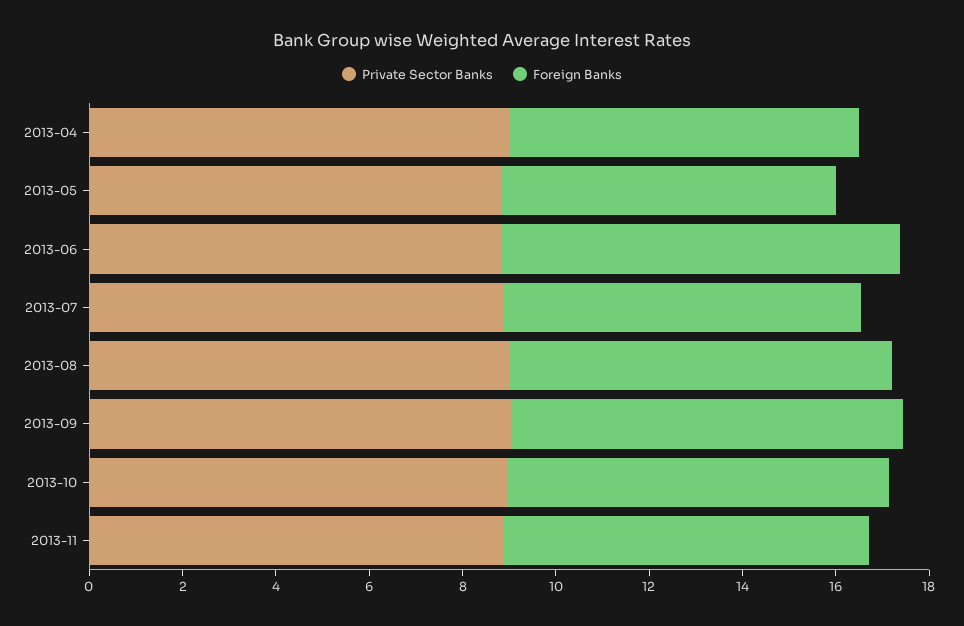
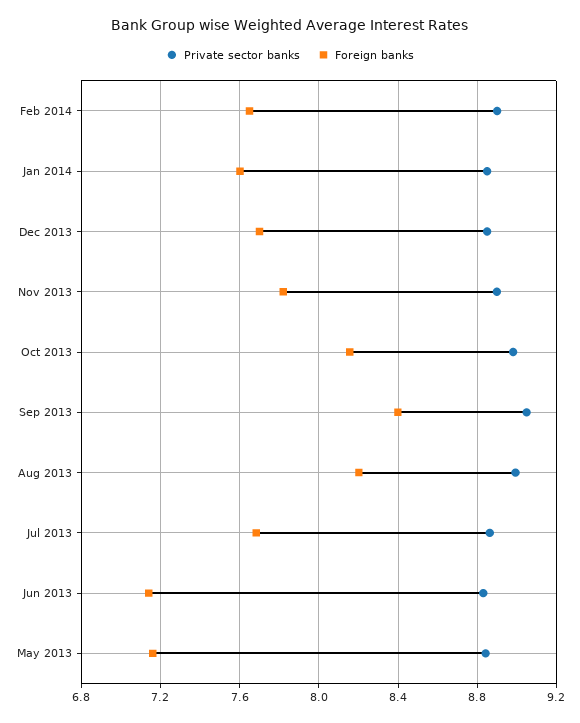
Private Sector Banks, 2013-04: 9 -> none
Foreign Banks, 2013-04: 7.5 -> none
Foreign Banks, 2013-06: 8.5 -> 7.15
Private Sector Banks, Feb 2014: none -> 8.9
Foreign Banks, Feb 2014: none -> 7.65
Private Sector Banks, Jan 2014: none -> 8.85
Foreign Banks, Jan 2014: none -> 7.6
Private Sector Banks, Dec 2013: none -> 8.85
Foreign Banks, Dec 2013: none -> 7.7

